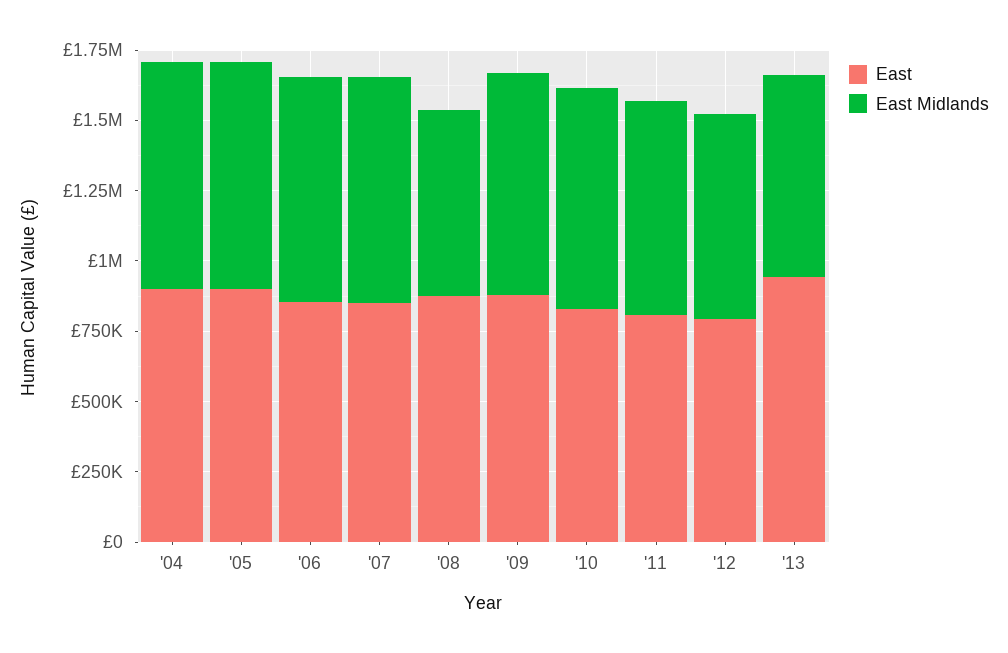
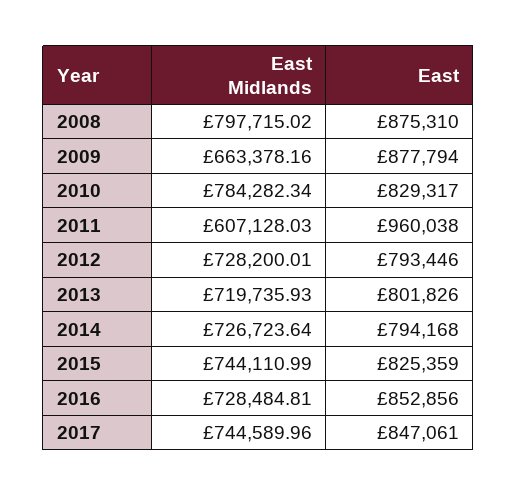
East, '04: 900000 -> none
East Midlands, '04: 800000 -> none
East, '05: 900000 -> none
East Midlands, '05: 800000 -> none
East, '06: 850000 -> none
East Midlands, '06: 800000 -> none
East, '07: 850000 -> none
East Midlands, '07: 800000 -> none
East Midlands, '08: 650000 -> 797715.02
East Midlands, '09: 800000 -> 663378.16
East, '11: 800000 -> 960038
East Midlands, '11: 750000 -> 607128.03
East, '13: 950000 -> 801826
East Midlands, 2014: none -> 726723.64
East, 2014: none -> 794168
East Midlands, 2015: none -> 744110.99
East, 2015: none -> 825359
East Midlands, 2016: none -> 728484.81
East, 2016: none -> 852856
East Midlands, 2017: none -> 744589.96
East, 2017: none -> 847061

